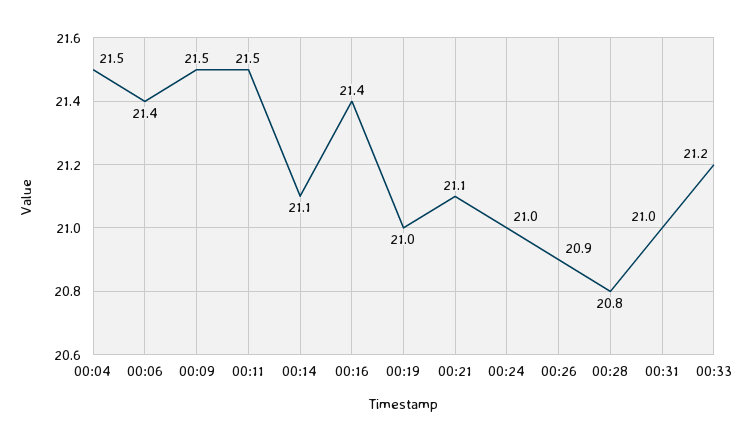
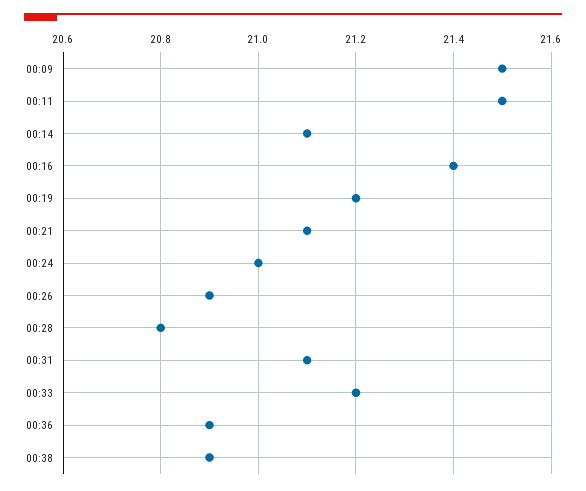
00:04: 21.5 -> none
00:06: 21.4 -> none
00:19: 21 -> 21.2
00:31: 21 -> 21.1
00:36: none -> 20.9
00:38: none -> 20.9

